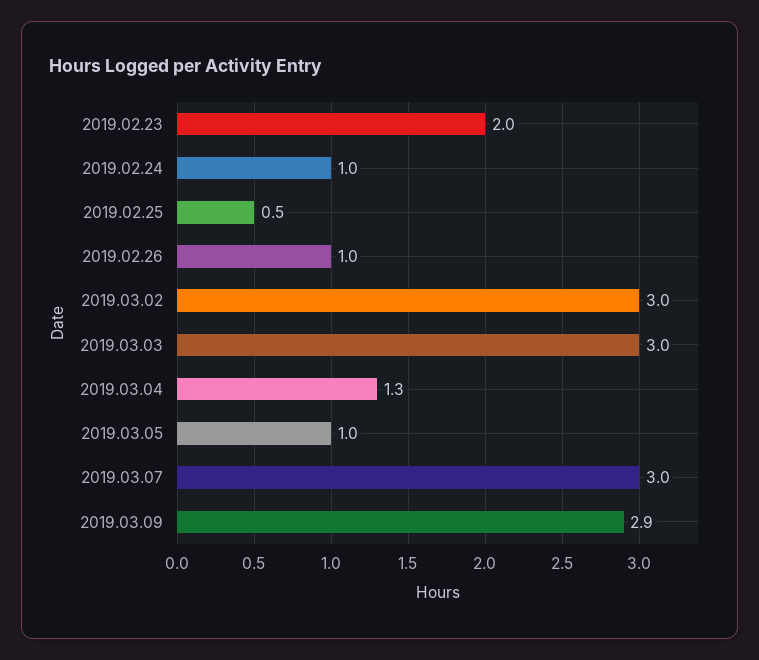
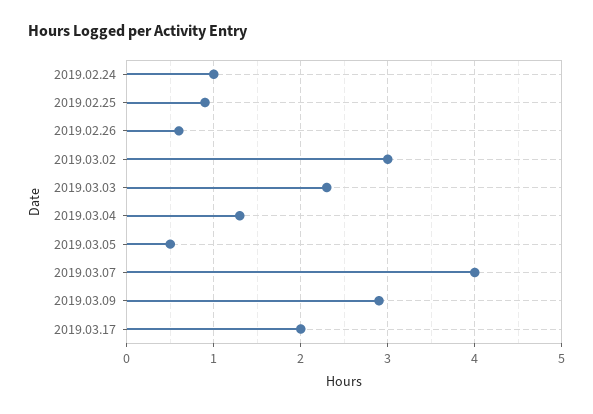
2019.02.23: 2 -> none
2019.02.25: 0.5 -> 0.9
2019.02.26: 1 -> 0.6
2019.03.03: 3 -> 2.3
2019.03.05: 1 -> 0.5
2019.03.07: 3 -> 4
2019.03.17: none -> 2

